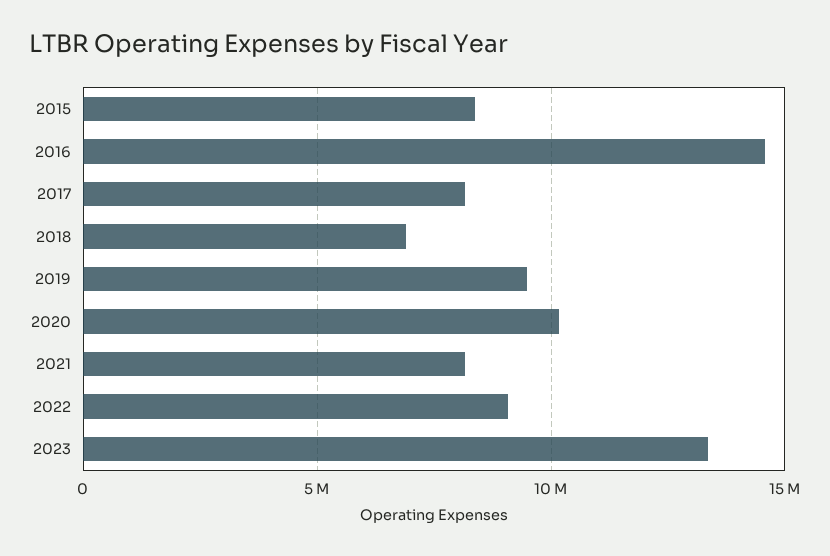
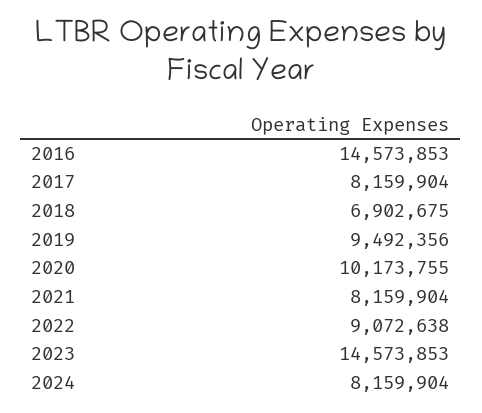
2015: 8500000 -> none
2023: 13500000 -> 14573853
2024: none -> 8159904

